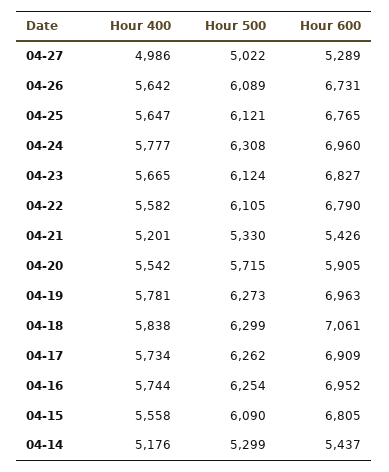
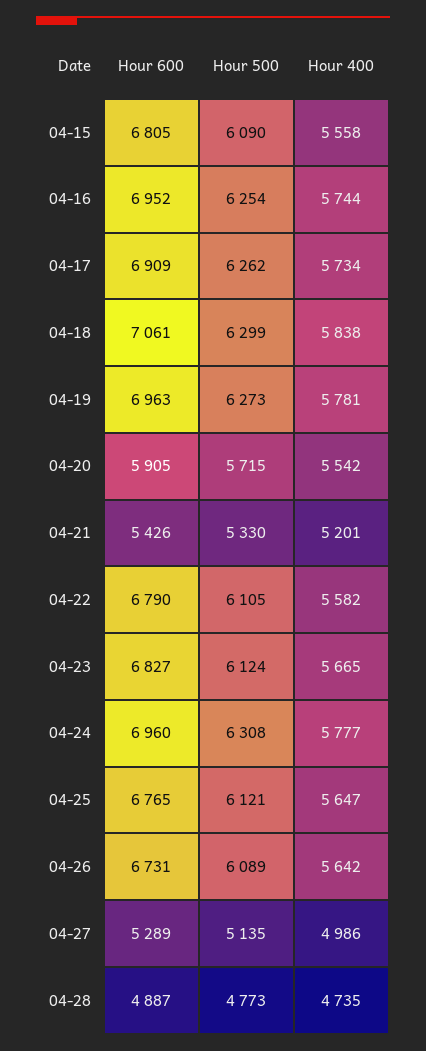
Hour 500, 04-27: 5022 -> 5135
Hour 400, 04-14: 5176 -> none
Hour 500, 04-14: 5299 -> none
Hour 600, 04-14: 5437 -> none
Hour 600, 04-28: none -> 4887
Hour 500, 04-28: none -> 4773
Hour 400, 04-28: none -> 4735

